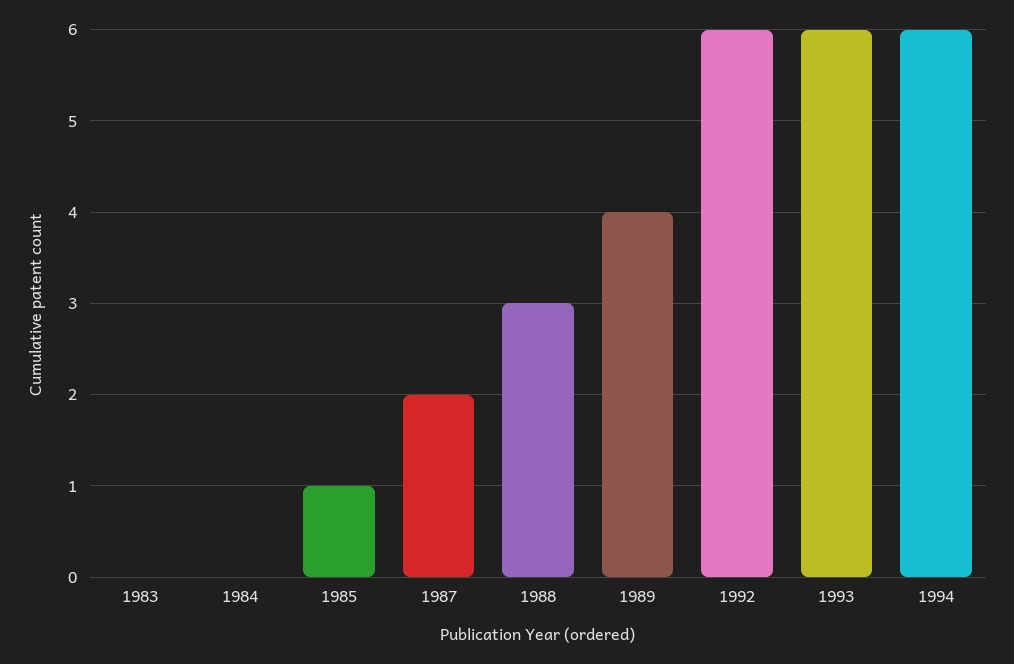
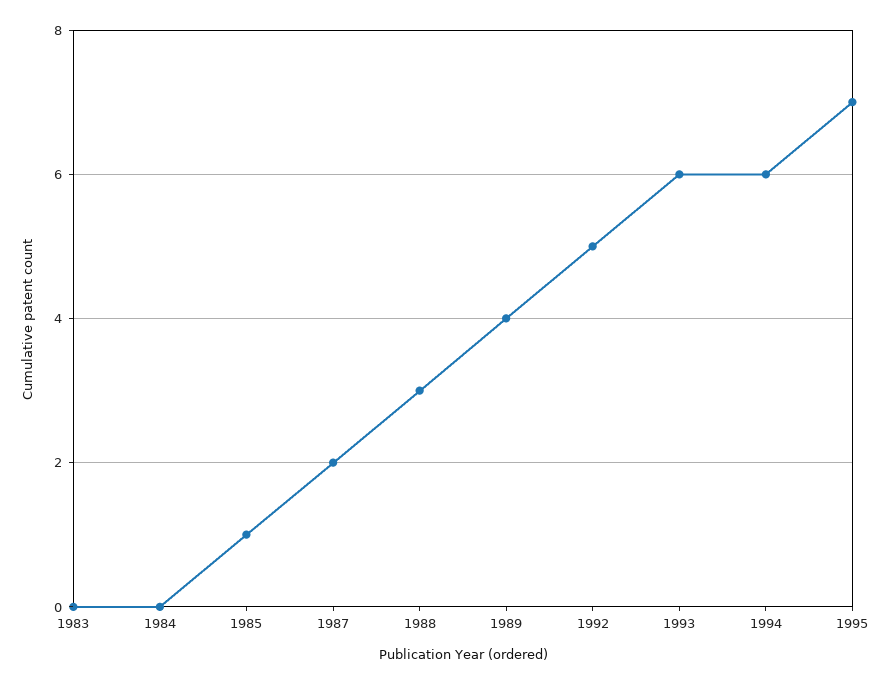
1992: 6 -> 5
1995: none -> 7

